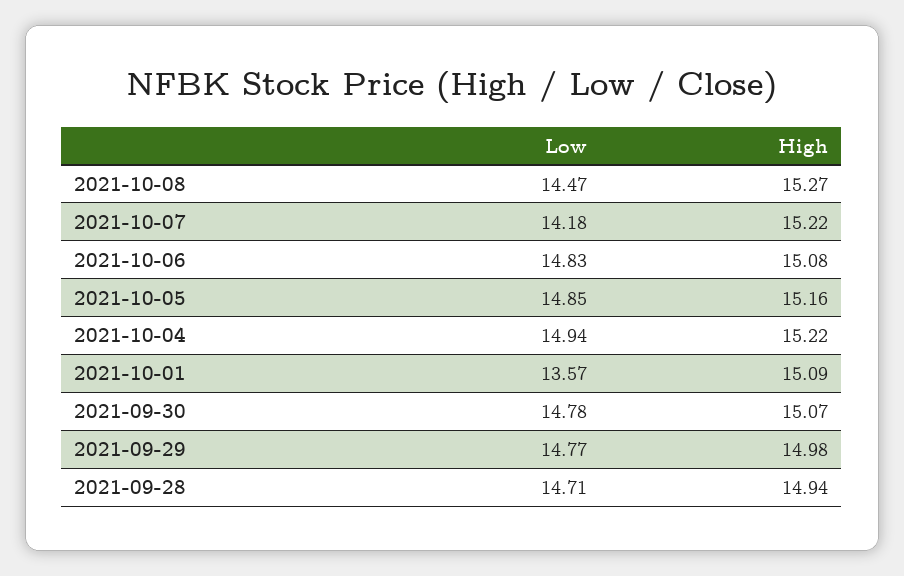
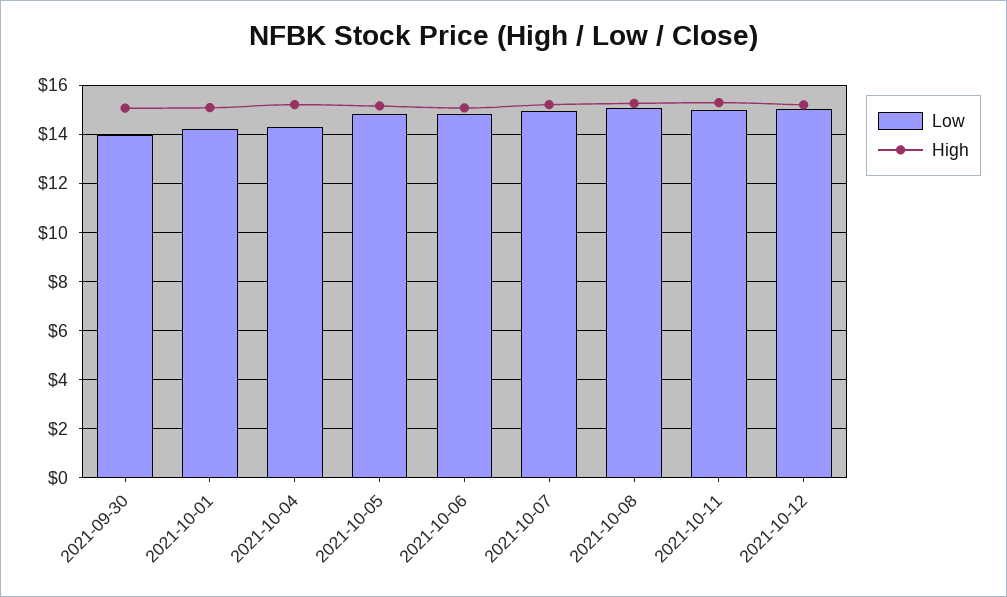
Low, 2021-10-08: 14.47 -> 15
Low, 2021-10-07: 14.18 -> 15
Low, 2021-10-04: 14.94 -> 14.25
Low, 2021-10-01: 13.57 -> 14.25
Low, 2021-09-30: 14.78 -> 14
Low, 2021-09-29: 14.77 -> none
High, 2021-09-29: 14.98 -> none
Low, 2021-09-28: 14.71 -> none
High, 2021-09-28: 14.94 -> none
Low, 2021-10-11: none -> 15
High, 2021-10-11: none -> 15.25
Low, 2021-10-12: none -> 15
High, 2021-10-12: none -> 15.25

